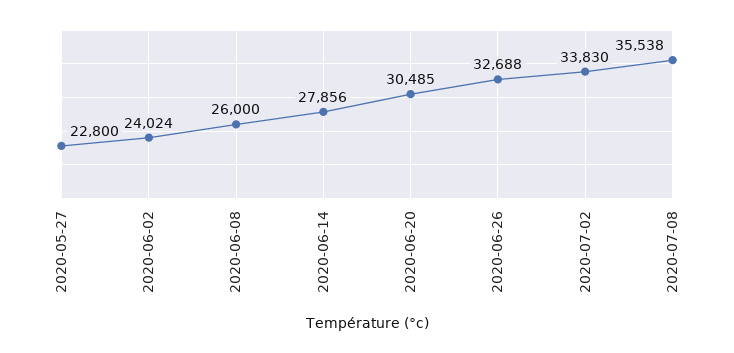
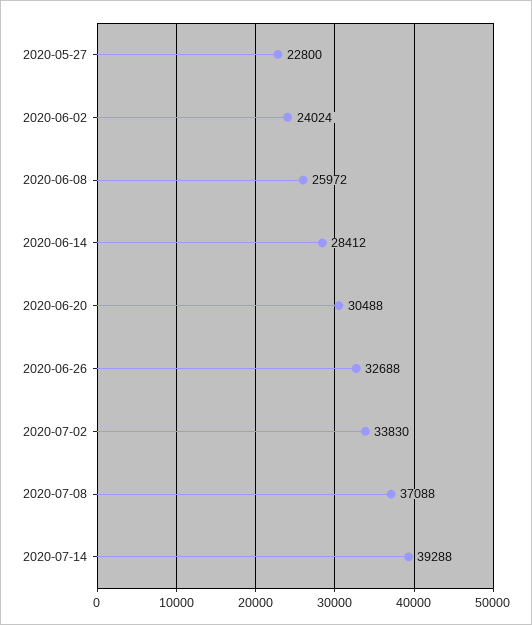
2020-06-08: 26000 -> 25972
2020-06-14: 27856 -> 28412
2020-06-20: 30485 -> 30488
2020-07-08: 35538 -> 37088
2020-07-14: none -> 39288

